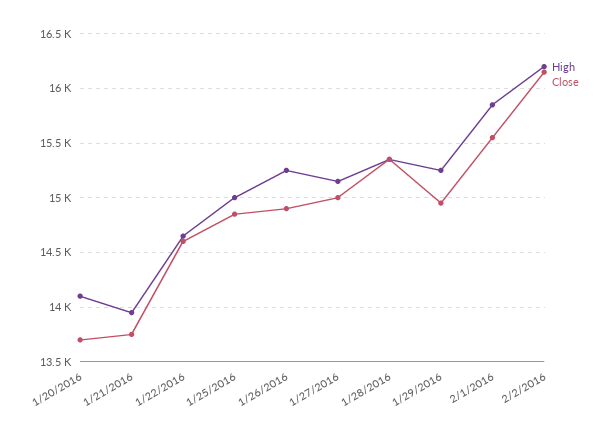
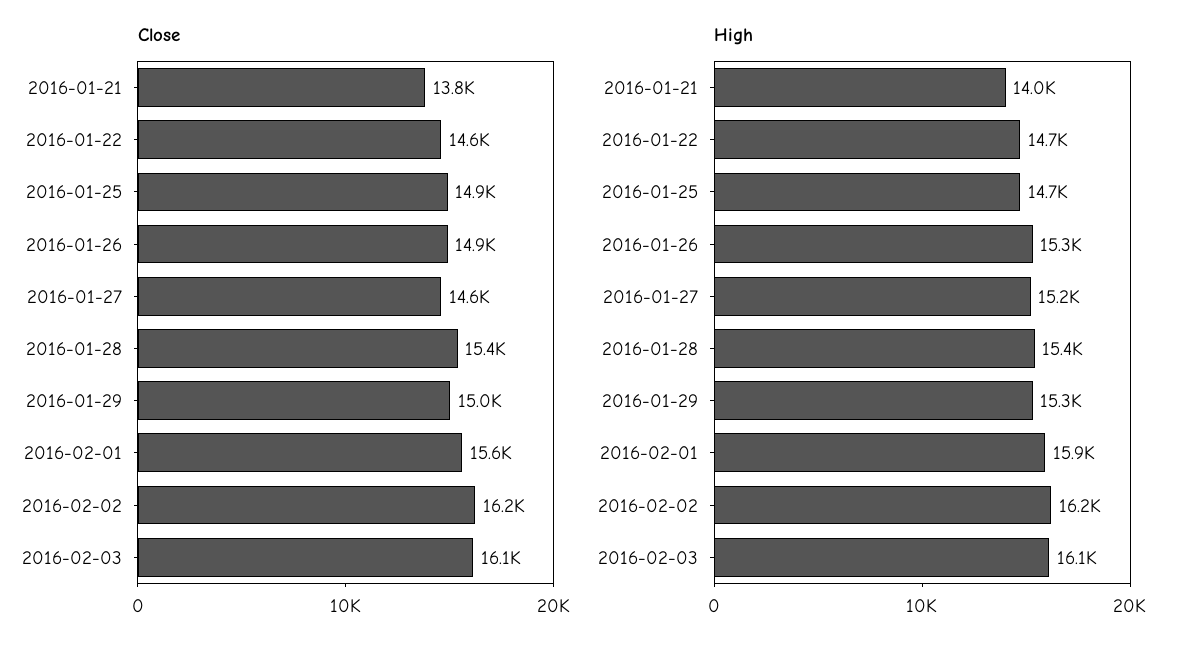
High, 1/20/2016: 14100 -> none
Close, 1/20/2016: 13700 -> none
High, 1/25/2016: 15000 -> 14700
Close, 1/27/2016: 15000 -> 14600
Close, 2016-02-03: none -> 16100
High, 2016-02-03: none -> 16100

